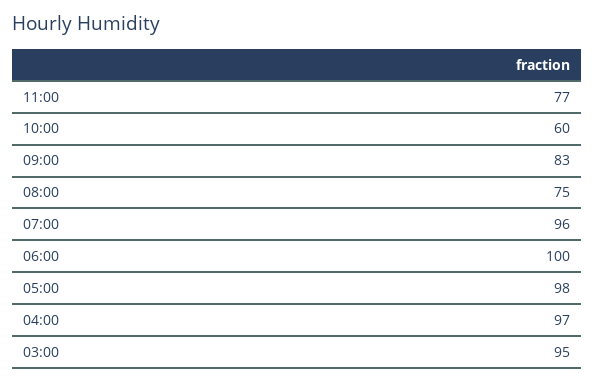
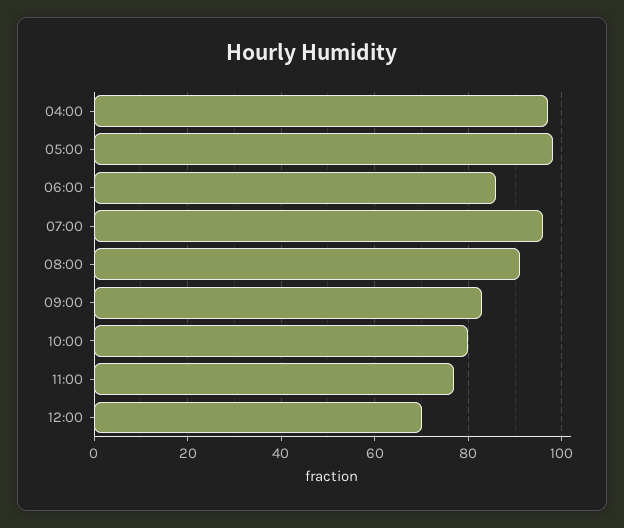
10:00: 60 -> 80
08:00: 75 -> 90
06:00: 100 -> 85
03:00: 95 -> none
12:00: none -> 70

